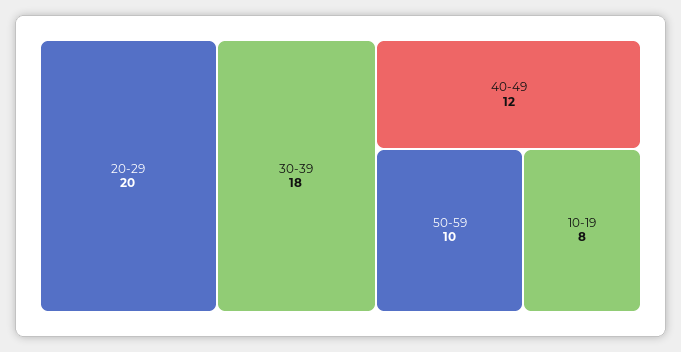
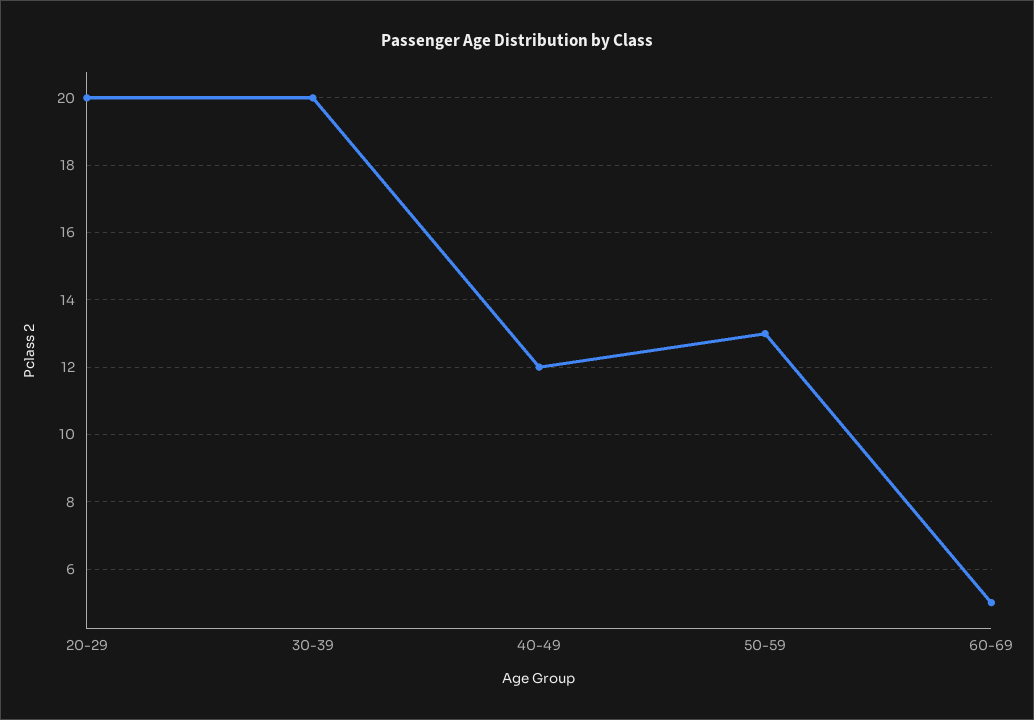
30-39: 18 -> 20
50-59: 10 -> 13
10-19: 8 -> none
60-69: none -> 5

